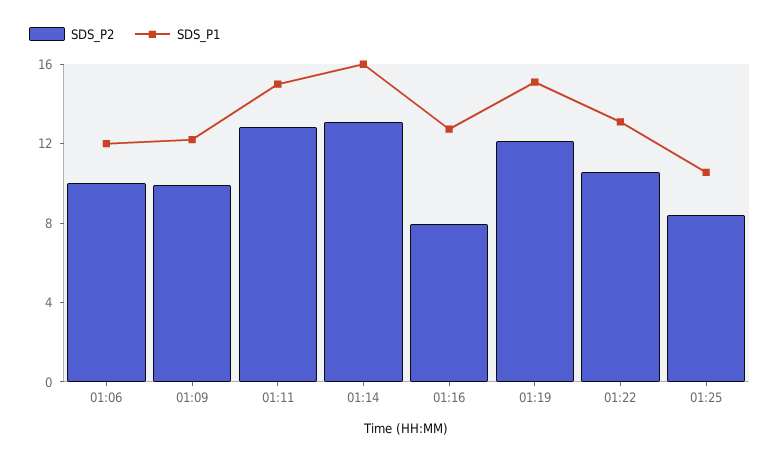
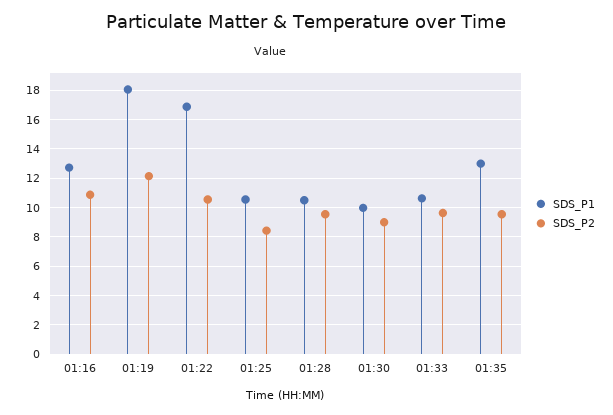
SDS_P2, 01:06: 10 -> none
SDS_P1, 01:06: 12 -> none
SDS_P2, 01:09: 10 -> none
SDS_P1, 01:09: 12 -> none
SDS_P2, 01:11: 13 -> none
SDS_P1, 01:11: 15 -> none
SDS_P2, 01:14: 13 -> none
SDS_P1, 01:14: 16 -> none
SDS_P2, 01:16: 8 -> 11
SDS_P1, 01:19: 15 -> 18
SDS_P1, 01:22: 13 -> 17
SDS_P1, 01:28: none -> 10.5
SDS_P2, 01:28: none -> 9.5
SDS_P1, 01:30: none -> 10
SDS_P2, 01:30: none -> 9
SDS_P1, 01:33: none -> 10.5
SDS_P2, 01:33: none -> 9.5
SDS_P1, 01:35: none -> 13
SDS_P2, 01:35: none -> 9.5

